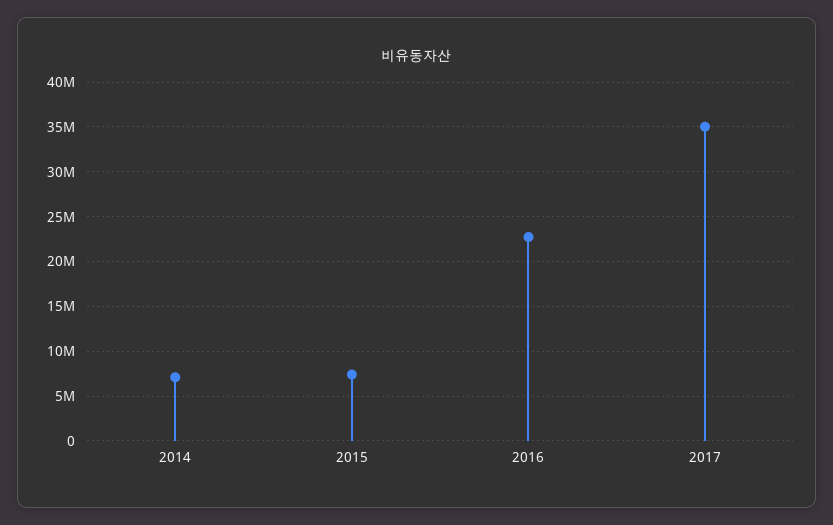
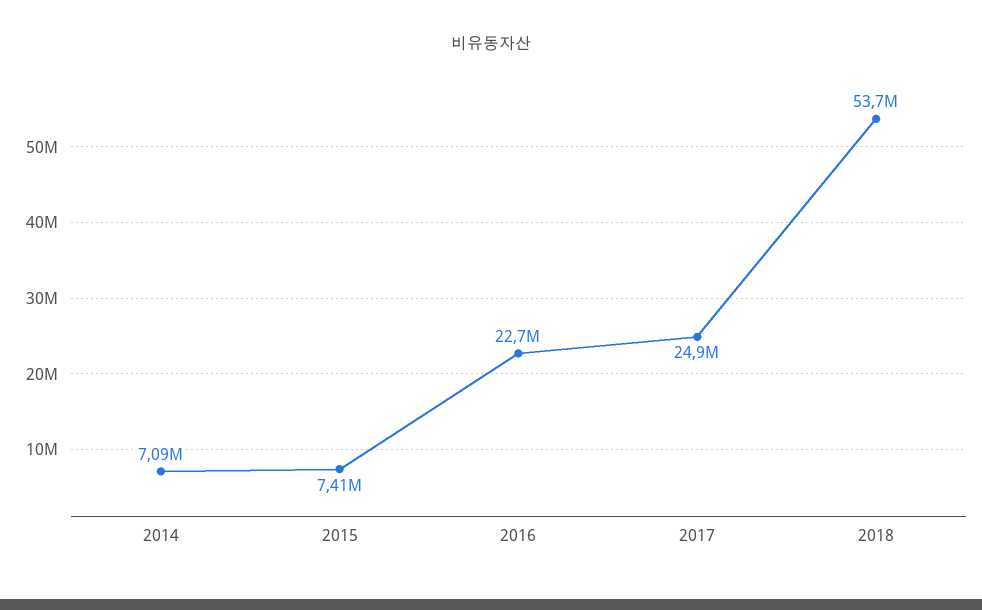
2017: 35000000 -> 24900000
2018: none -> 53700000

